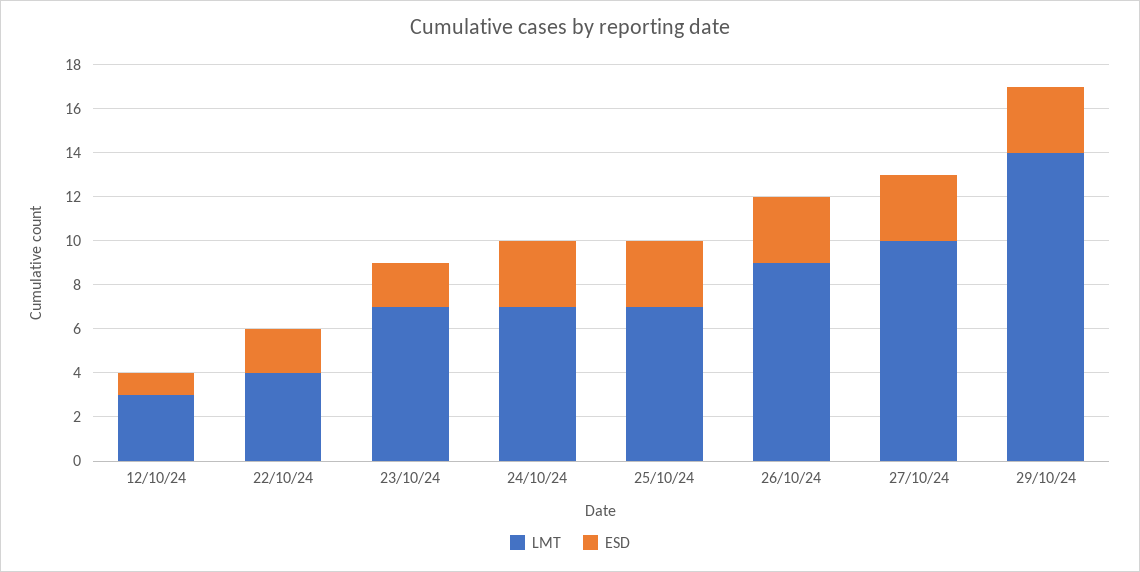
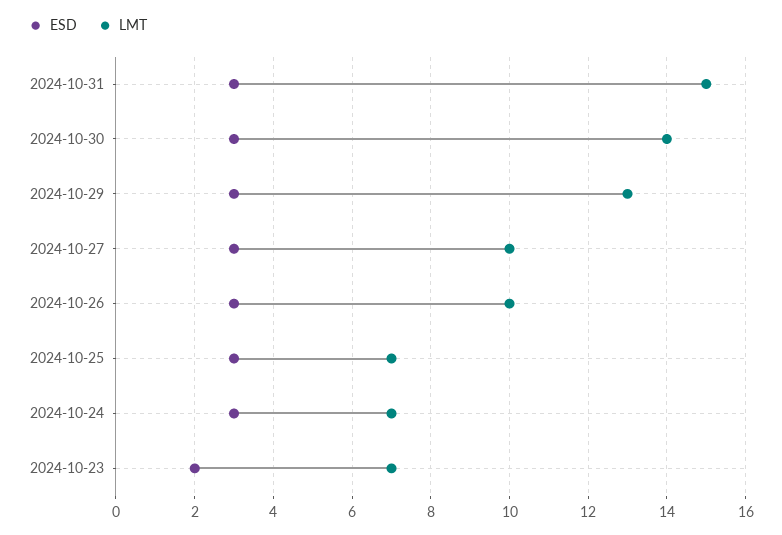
LMT, 12/10/24: 3 -> none
ESD, 12/10/24: 1 -> none
LMT, 22/10/24: 4 -> none
ESD, 22/10/24: 2 -> none
LMT, 26/10/24: 9 -> 10
LMT, 29/10/24: 14 -> 13
ESD, 2024-10-31: none -> 3
LMT, 2024-10-31: none -> 15
ESD, 2024-10-30: none -> 3
LMT, 2024-10-30: none -> 14

